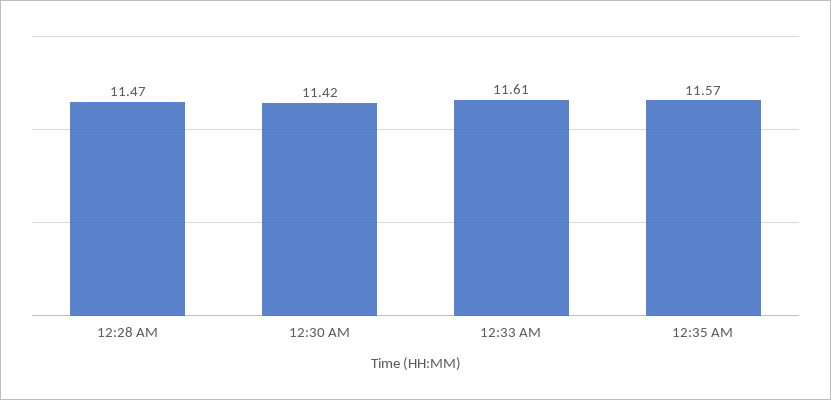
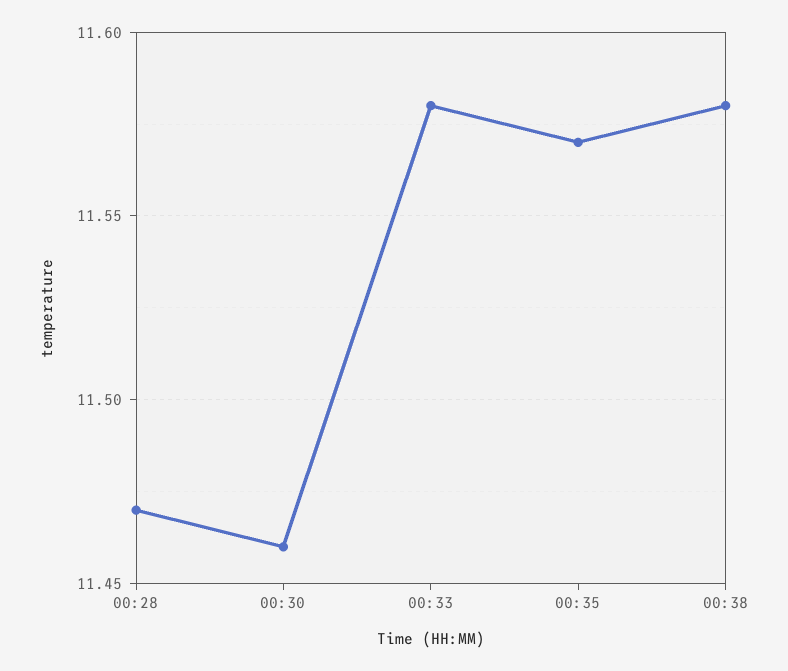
12:30 AM: 11.42 -> 11.46
12:33 AM: 11.61 -> 11.58
00:38: none -> 11.58

